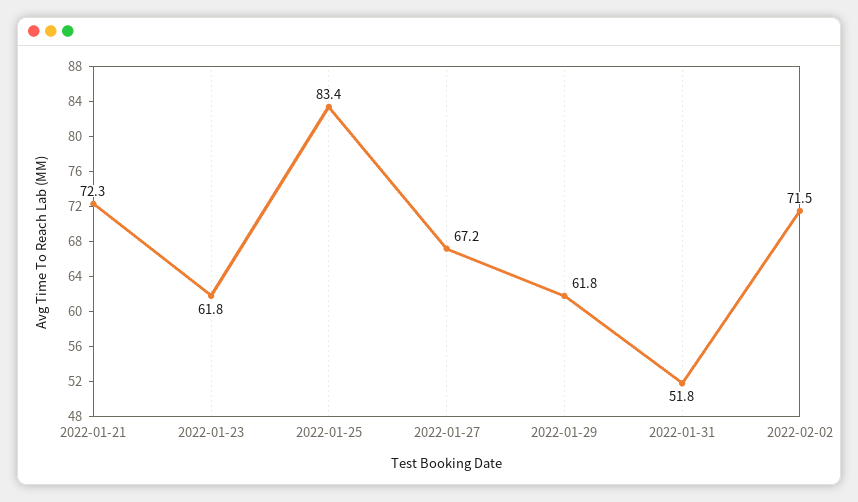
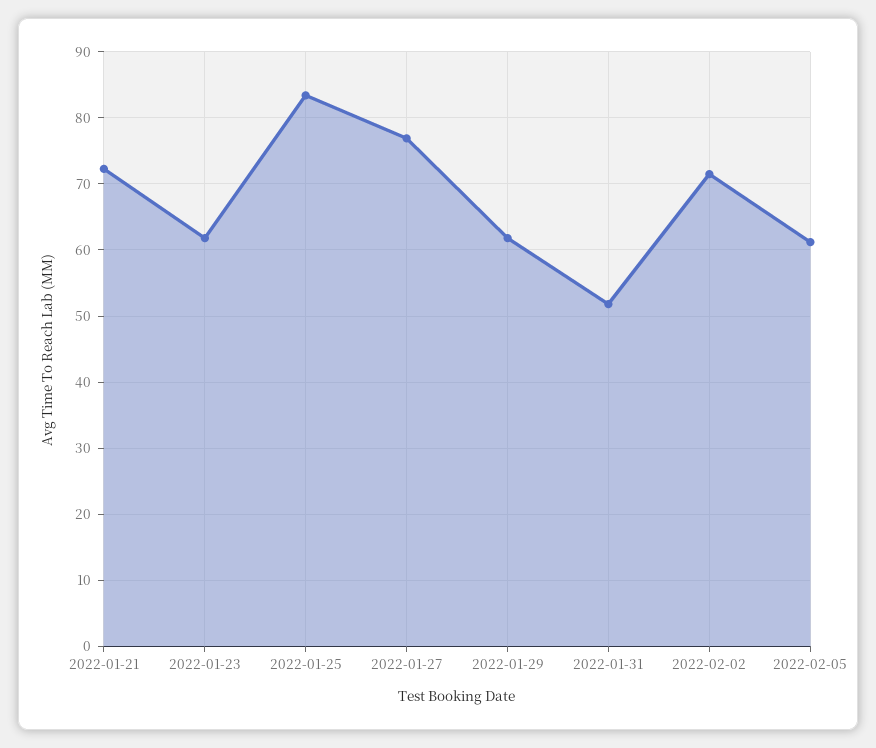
2022-01-27: 67.2 -> 77
2022-02-05: none -> 61

